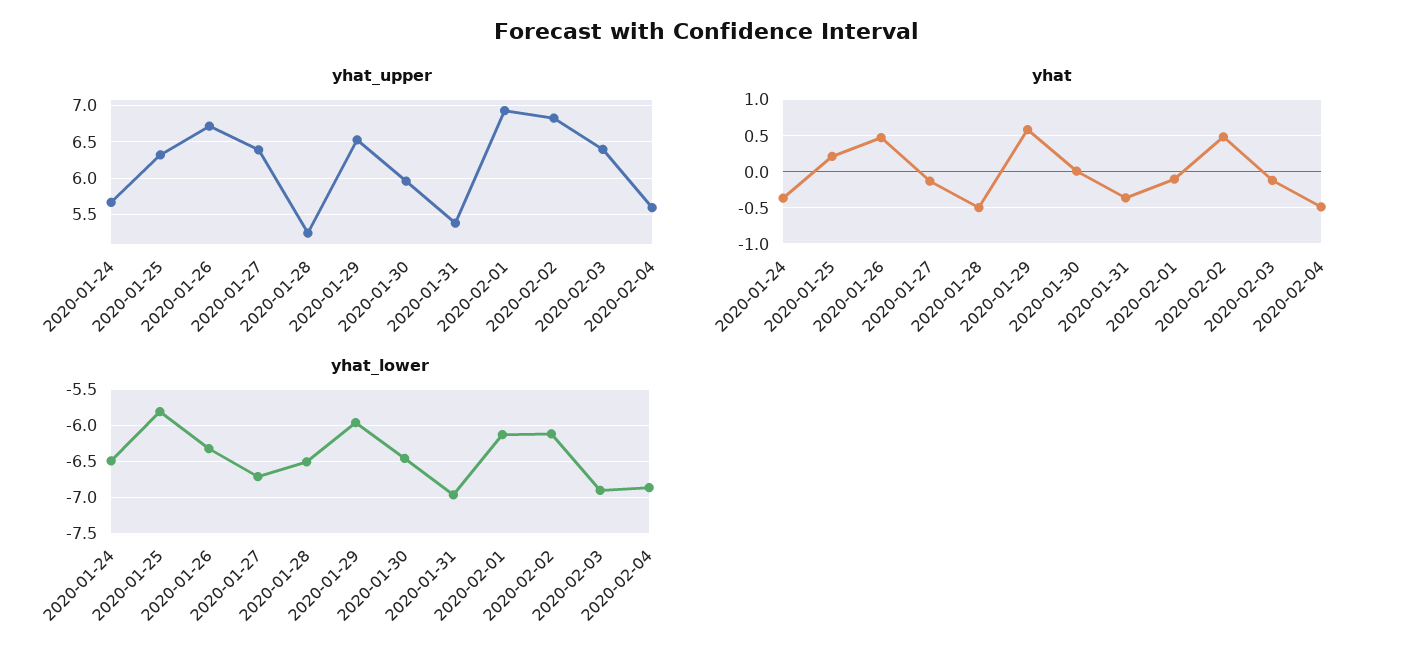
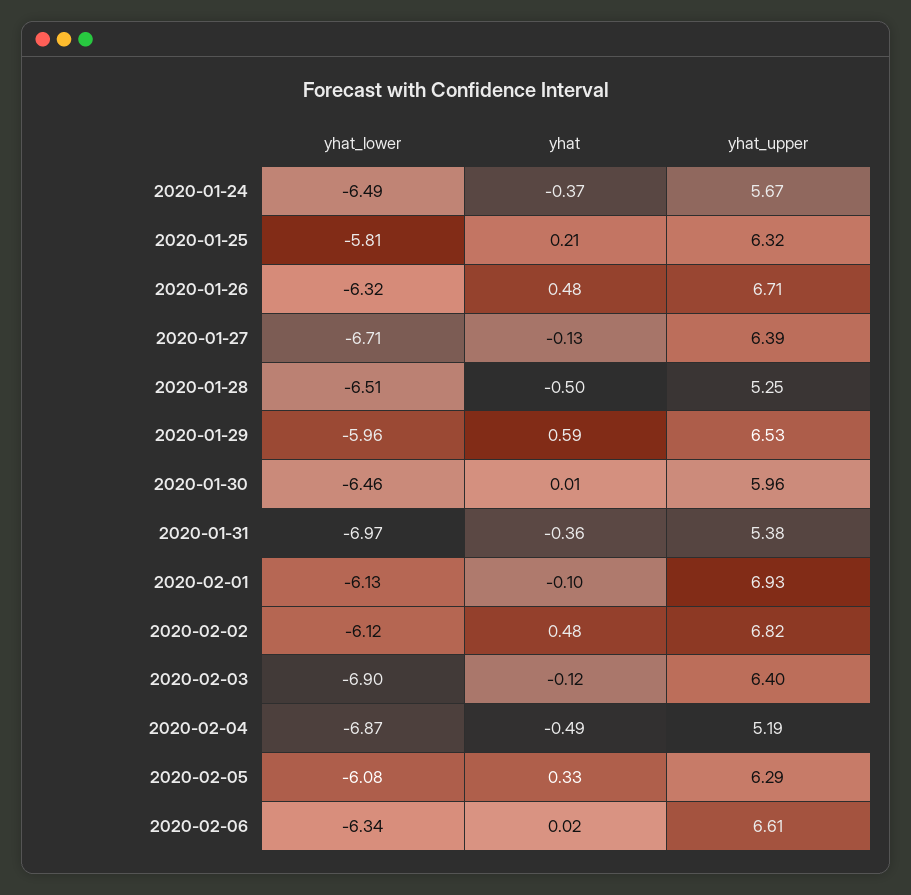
yhat_upper, 2020-02-04: 5.6 -> 5.19
yhat_lower, 2020-02-05: none -> -6.08
yhat, 2020-02-05: none -> 0.33
yhat_upper, 2020-02-05: none -> 6.29
yhat_lower, 2020-02-06: none -> -6.34
yhat, 2020-02-06: none -> 0.02
yhat_upper, 2020-02-06: none -> 6.61

